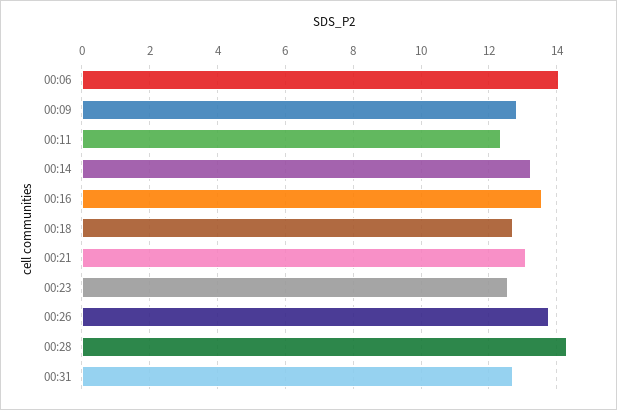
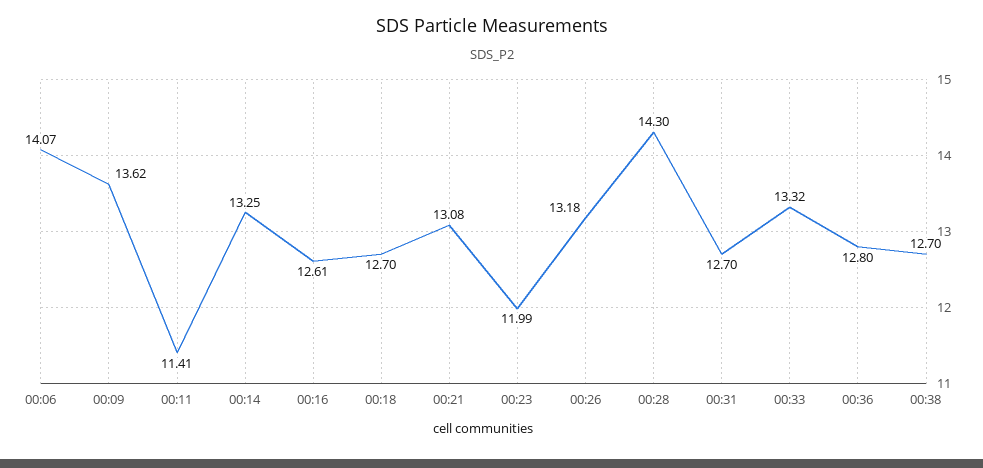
00:09: 12.8 -> 13.62
00:11: 12.4 -> 11.41
00:16: 13.6 -> 12.61
00:23: 12.6 -> 11.99
00:26: 13.8 -> 13.18
00:33: none -> 13.32
00:36: none -> 12.8
00:38: none -> 12.7

